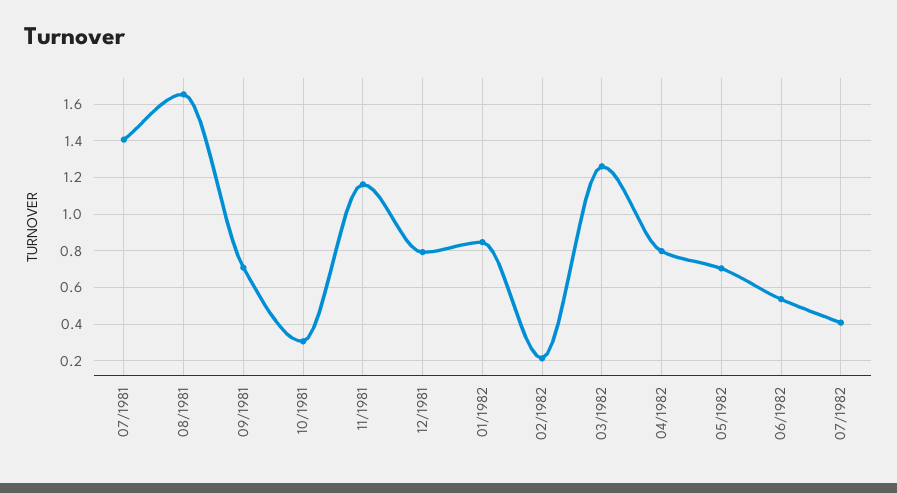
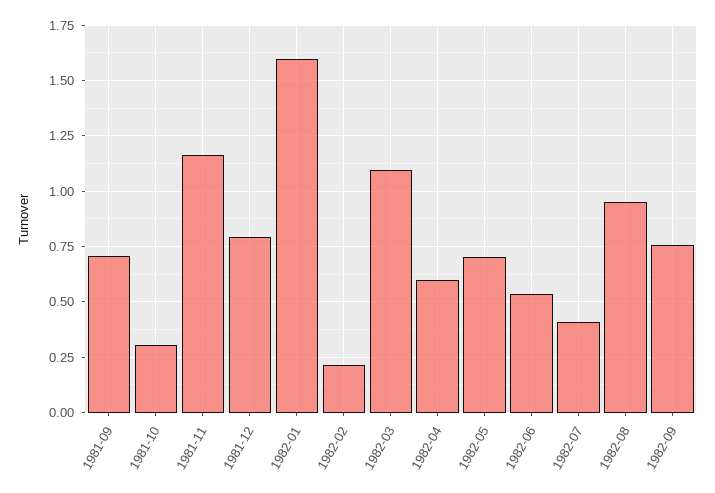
07/1981: 1.4 -> none
08/1981: 1.65 -> none
01/1982: 0.85 -> 1.6
03/1982: 1.25 -> 1.1
04/1982: 0.8 -> 0.6
1982-08: none -> 0.95
1982-09: none -> 0.75

